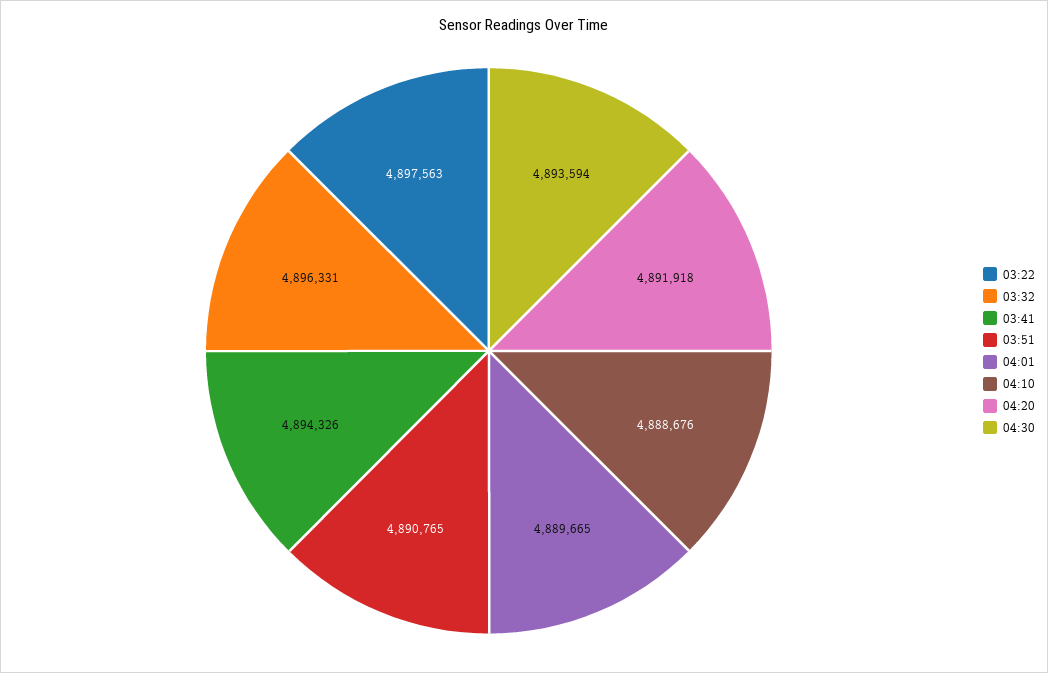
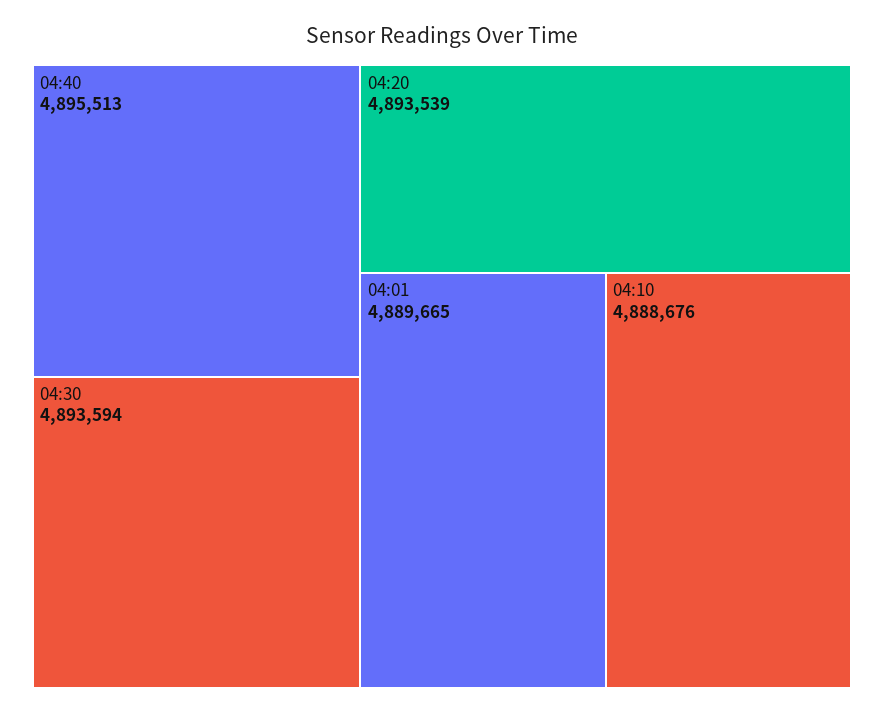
03:22: 4897563 -> none
03:32: 4896331 -> none
03:41: 4894326 -> none
03:51: 4890765 -> none
04:20: 4891918 -> 4893539
04:40: none -> 4895513

